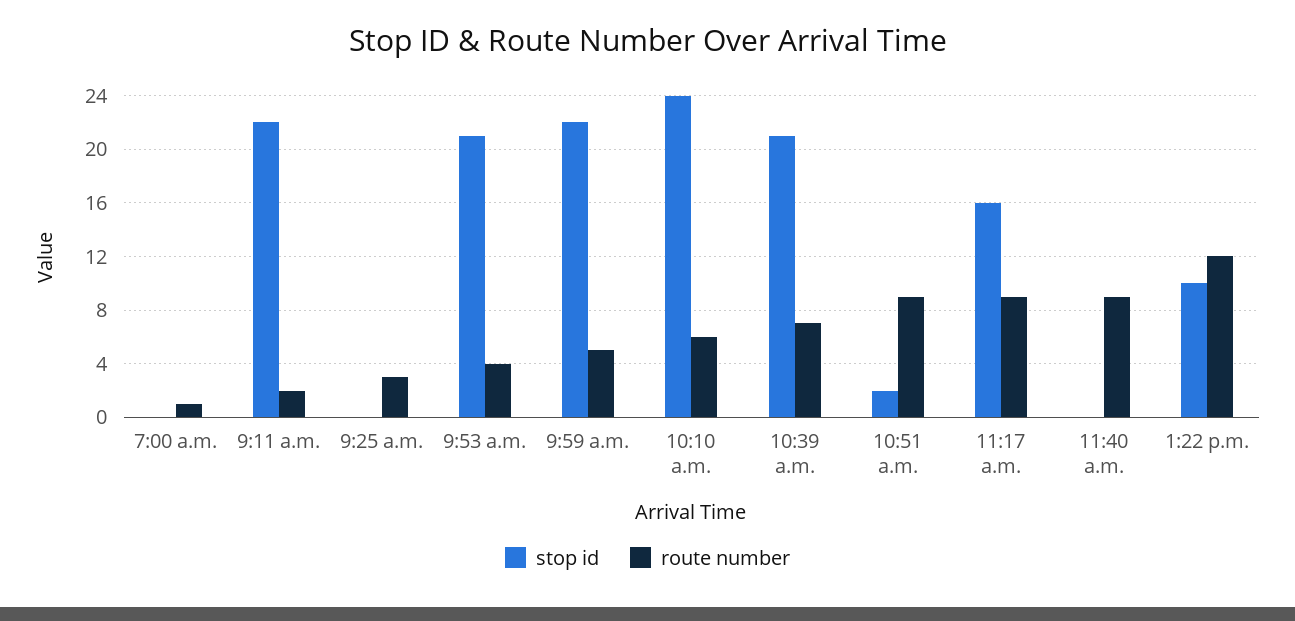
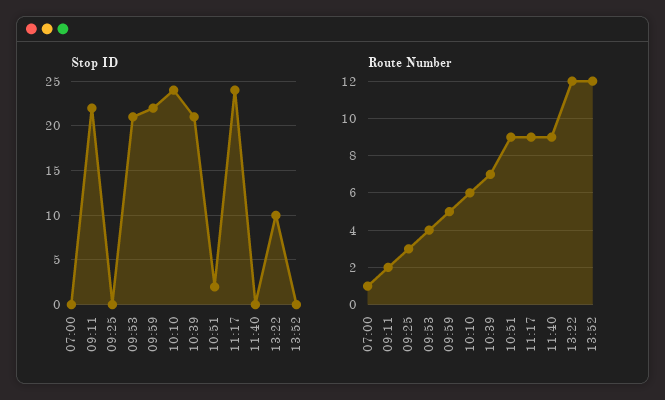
stop id, 11:17 a.m.: 16 -> 24
stop id, 13:52: none -> 0
route number, 13:52: none -> 12

